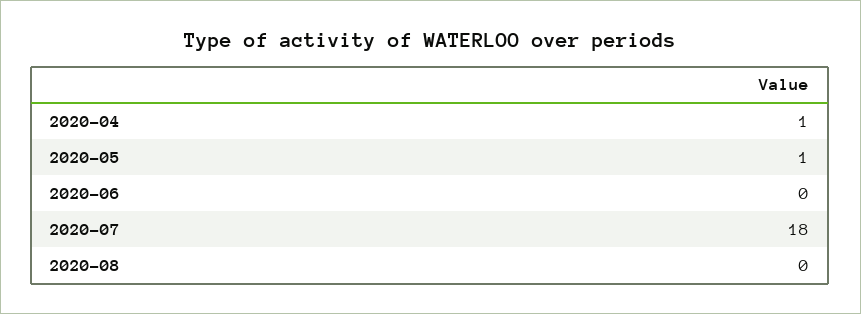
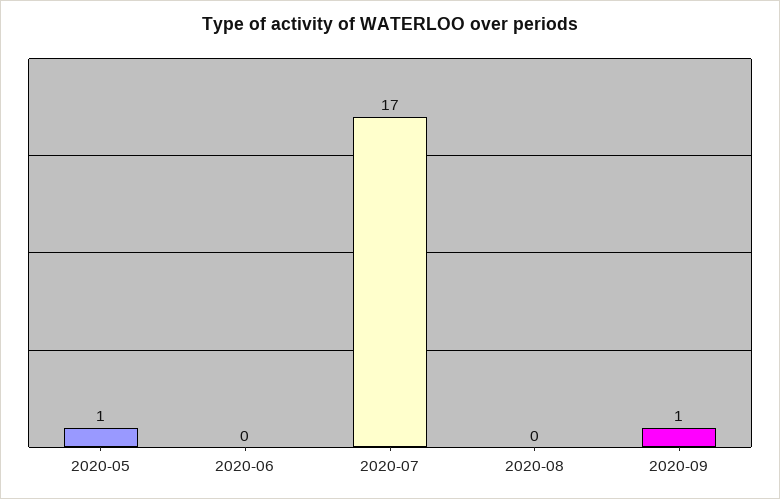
2020-04: 1 -> none
2020-07: 18 -> 17
2020-09: none -> 1

